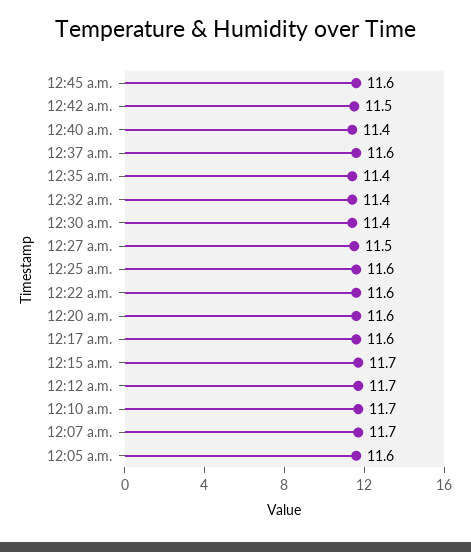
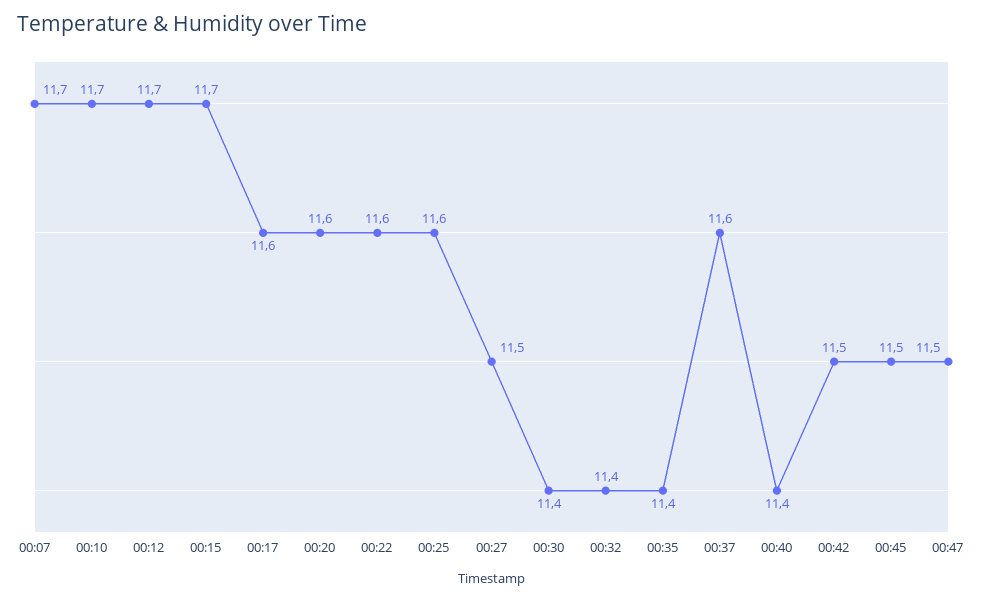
12:45 a.m.: 11.6 -> 11.5
12:05 a.m.: 11.6 -> none
00:47: none -> 11.5

